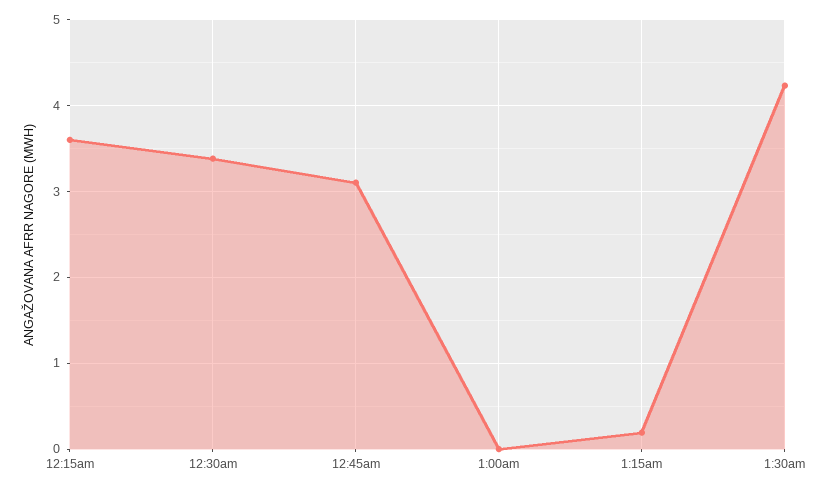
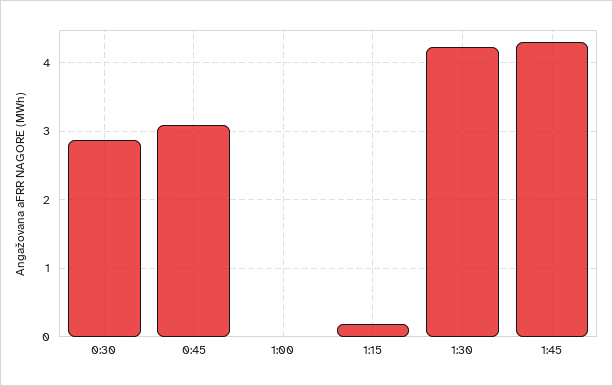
12:15am: 3.6 -> none
12:30am: 3.4 -> 2.9
1:45: none -> 4.3

